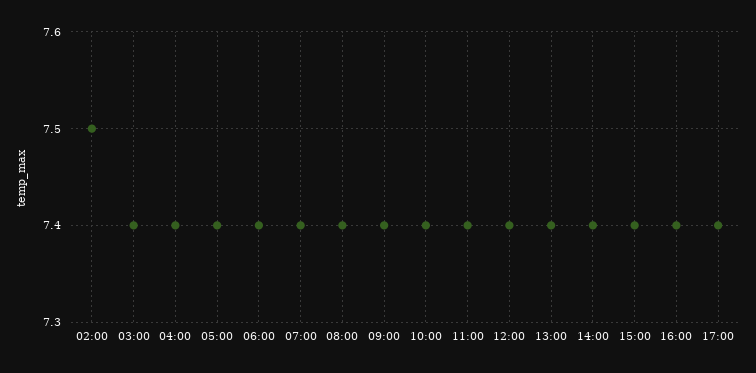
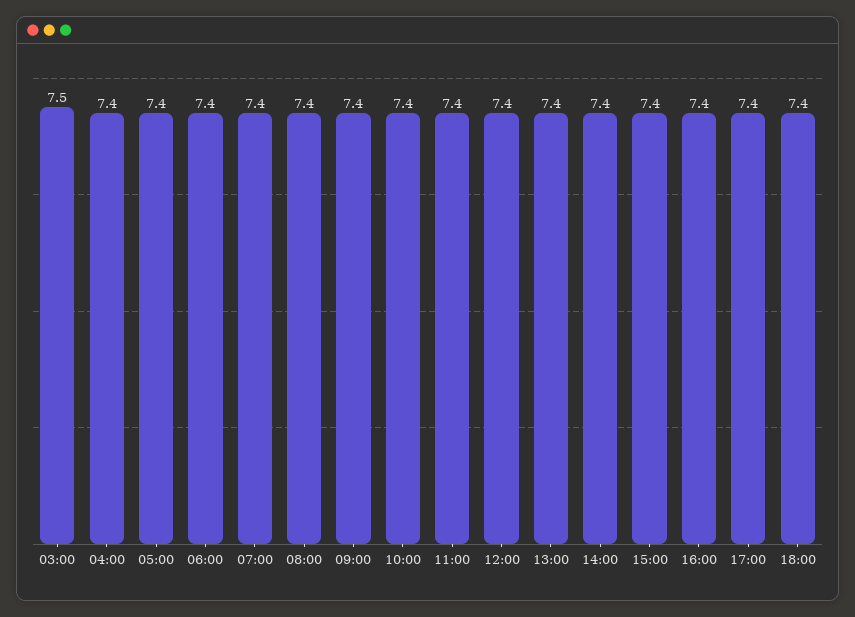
02:00: 7.5 -> none
03:00: 7.4 -> 7.5
18:00: none -> 7.4

